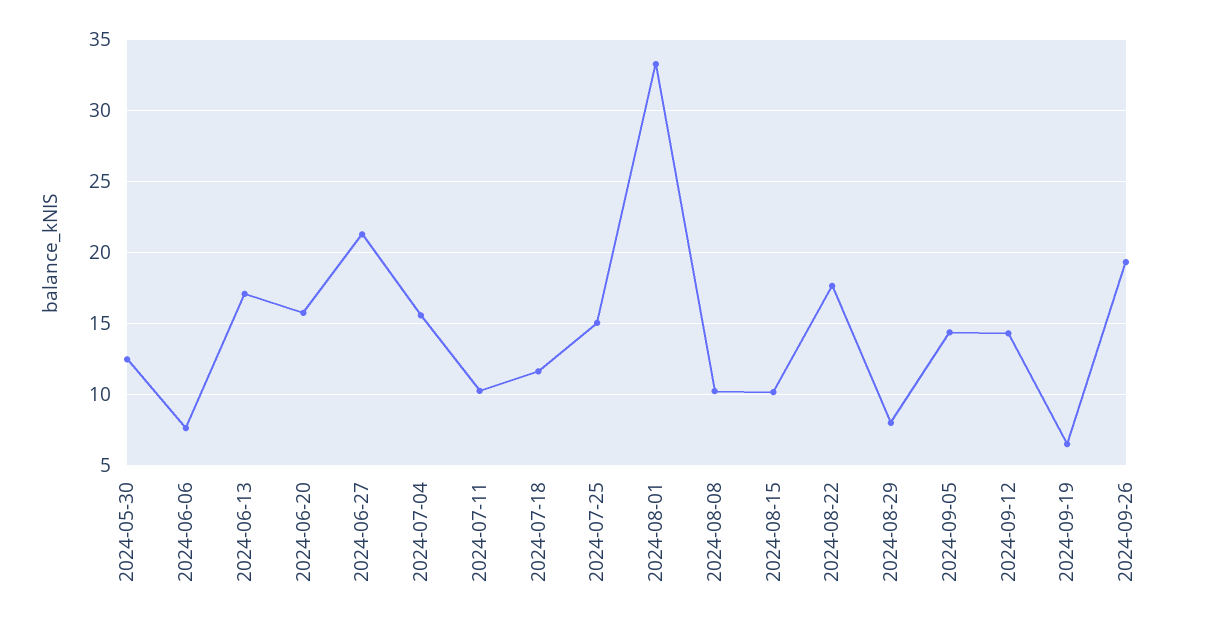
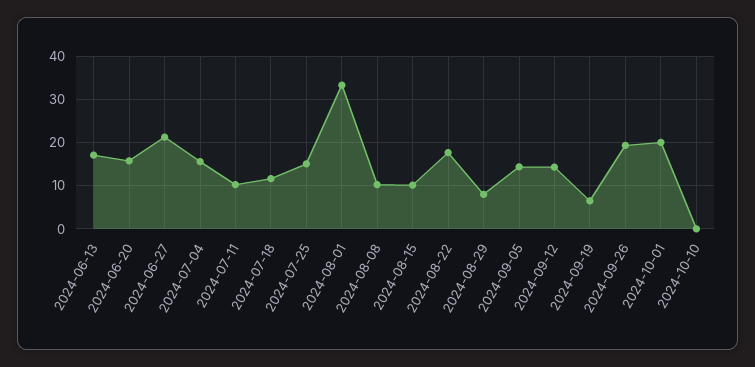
2024-05-30: 12.5 -> none
2024-06-06: 7.5 -> none
2024-10-01: none -> 20
2024-10-10: none -> 0

